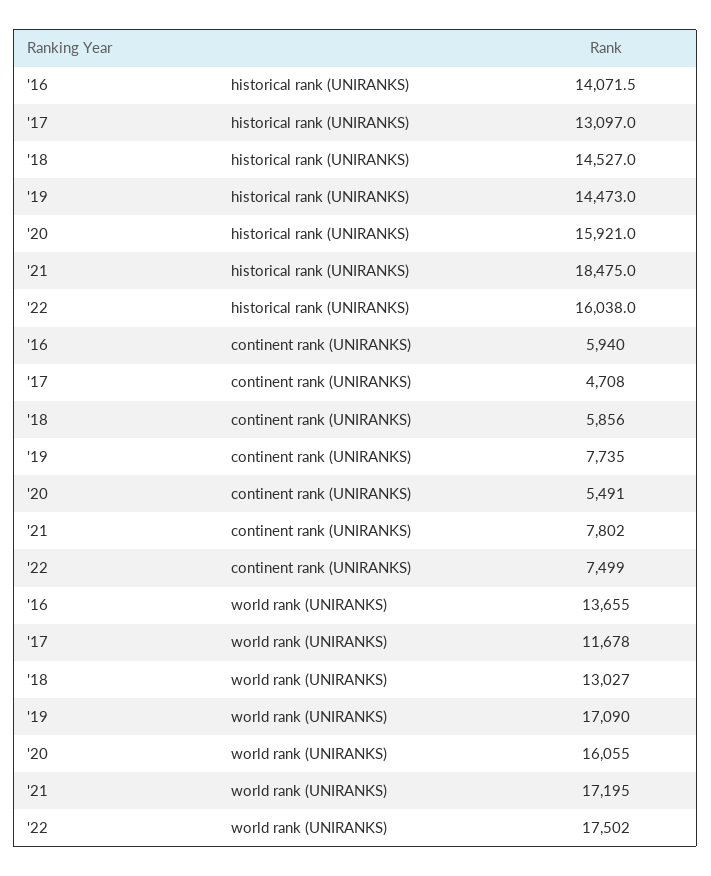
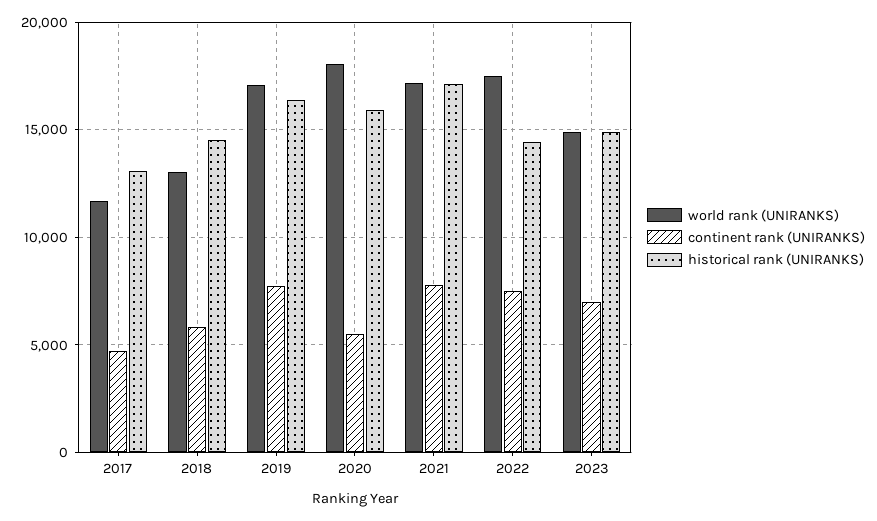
historical rank (UNIRANKS), '16: 14071.5 -> none
historical rank (UNIRANKS), '19: 14473 -> 16500
historical rank (UNIRANKS), '21: 18475 -> 17000
historical rank (UNIRANKS), '22: 16038 -> 14500
continent rank (UNIRANKS), '16: 5940 -> none
world rank (UNIRANKS), '16: 13655 -> none
world rank (UNIRANKS), '20: 16055 -> 18000
world rank (UNIRANKS), 2023: none -> 15000
continent rank (UNIRANKS), 2023: none -> 7000
historical rank (UNIRANKS), 2023: none -> 15000

